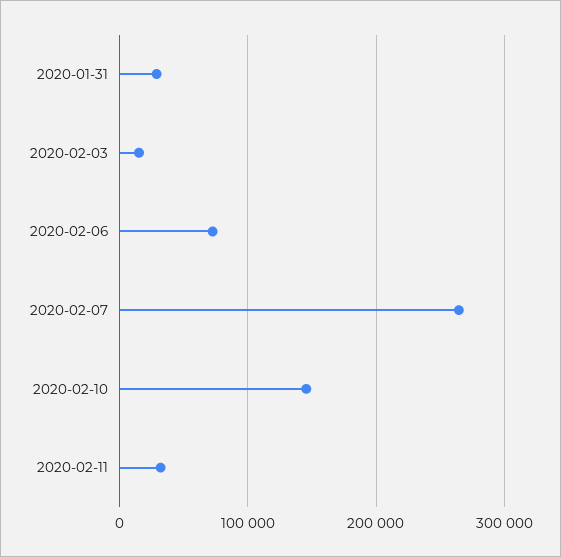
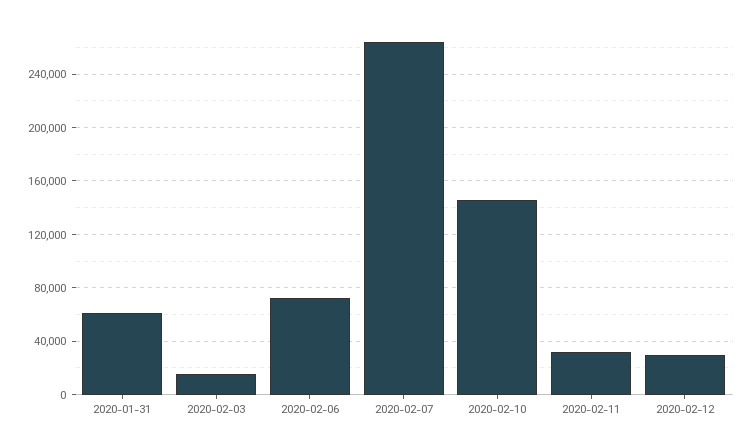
2020-01-31: 30000 -> 60000
2020-02-12: none -> 30000

